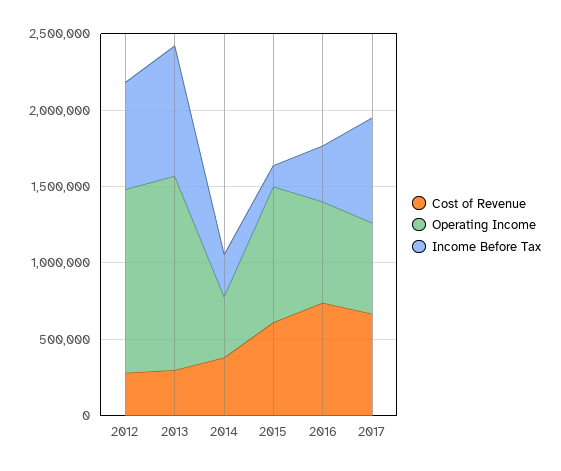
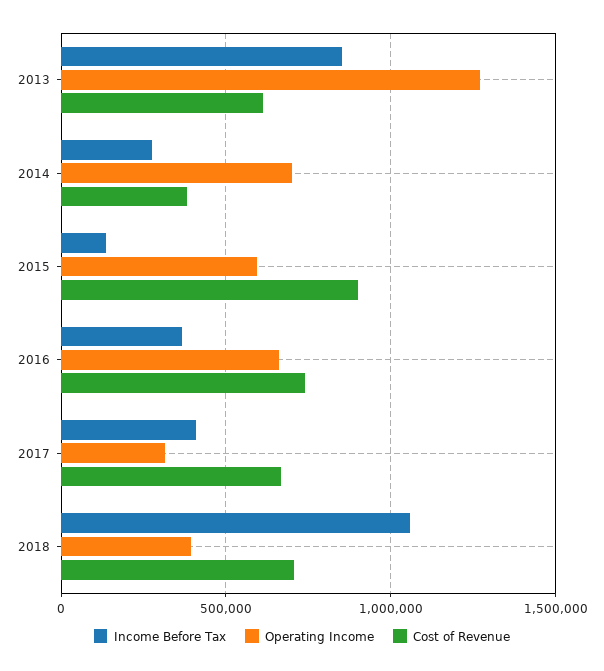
Cost of Revenue, 2012: 300000 -> none
Operating Income, 2012: 1200000 -> none
Income Before Tax, 2012: 700000 -> none
Cost of Revenue, 2013: 300000 -> 600000
Operating Income, 2014: 400000 -> 700000
Cost of Revenue, 2015: 600000 -> 900000
Operating Income, 2015: 900000 -> 600000
Operating Income, 2017: 600000 -> 300000
Income Before Tax, 2017: 700000 -> 400000
Income Before Tax, 2018: none -> 1050000
Operating Income, 2018: none -> 400000
Cost of Revenue, 2018: none -> 700000

